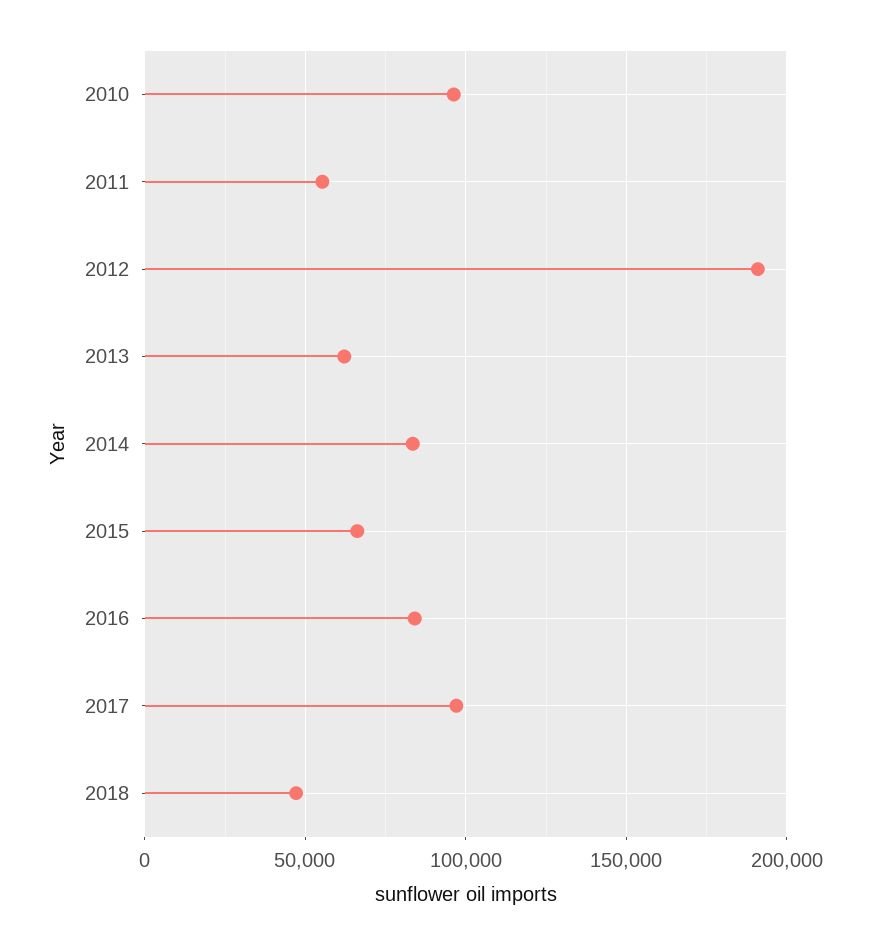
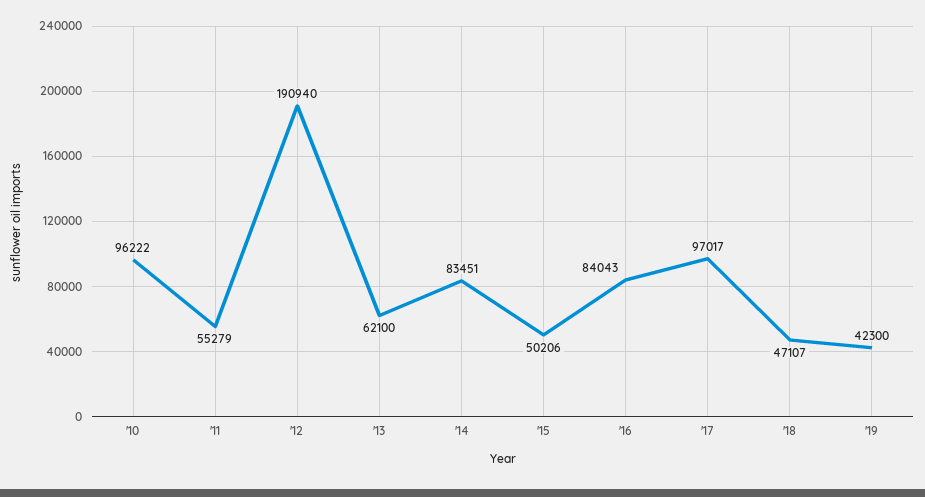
2015: 65000 -> 50206
'19: none -> 42300

